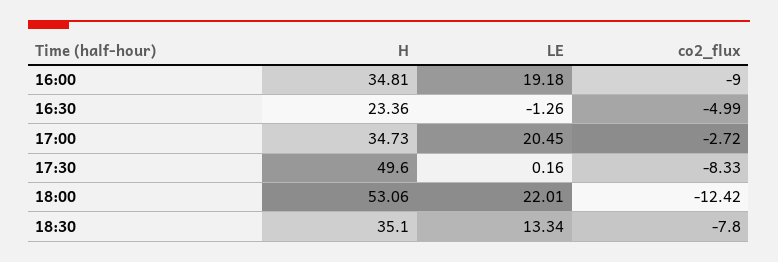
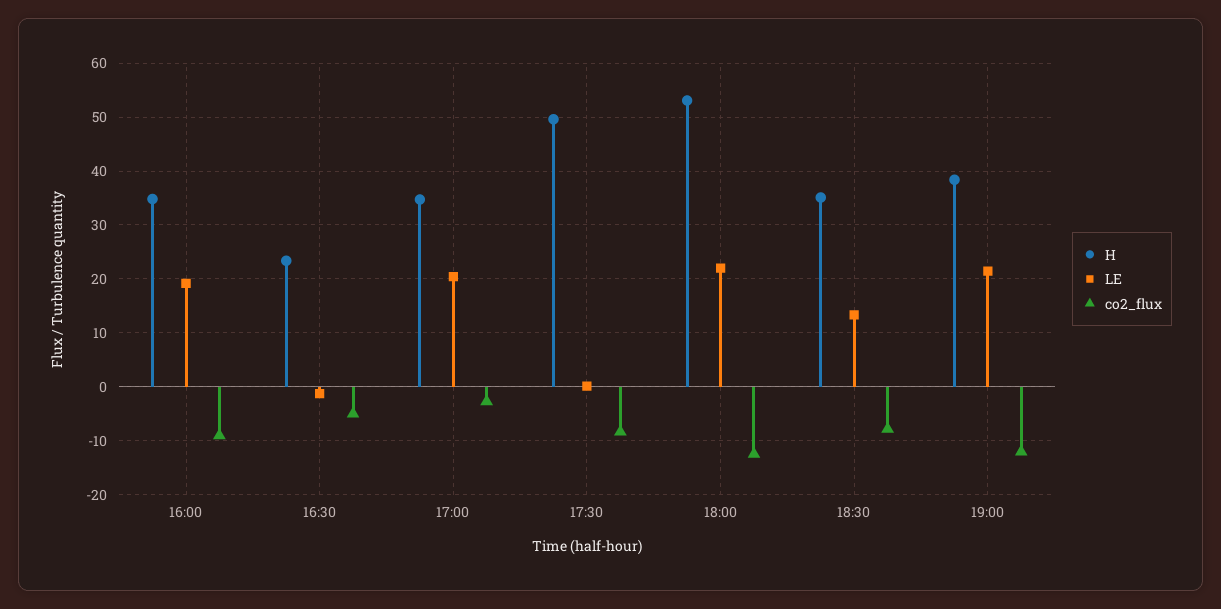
H, 19:00: none -> 38
LE, 19:00: none -> 22
co2_flux, 19:00: none -> -12

